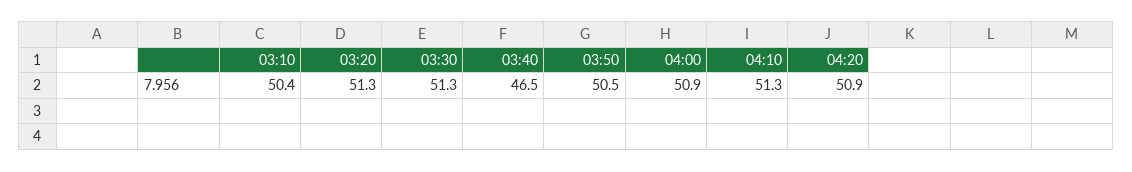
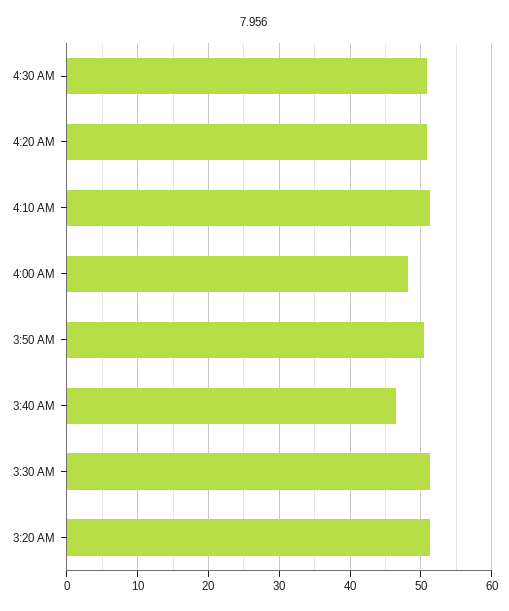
03:10: 50.4 -> none
04:00: 50.9 -> 48
4:30 AM: none -> 51

